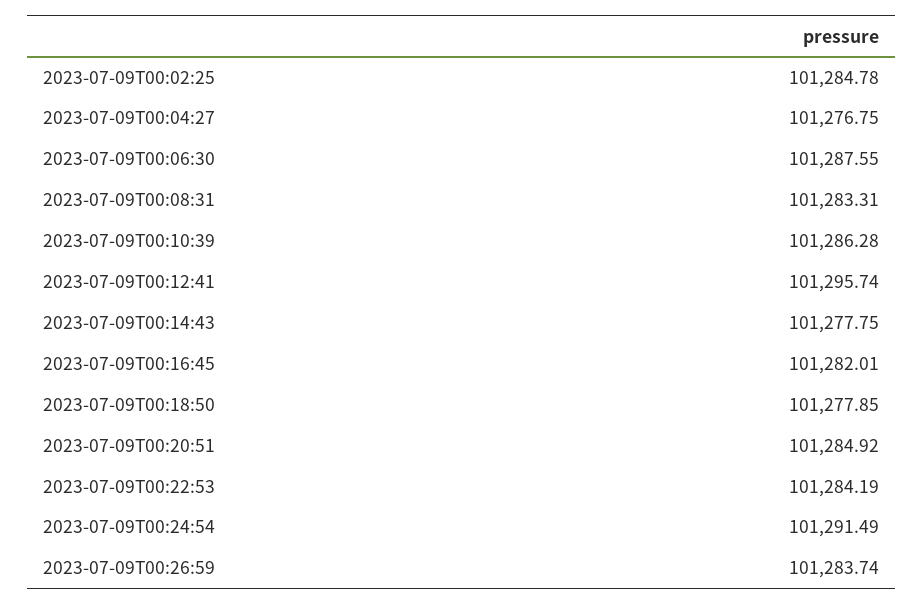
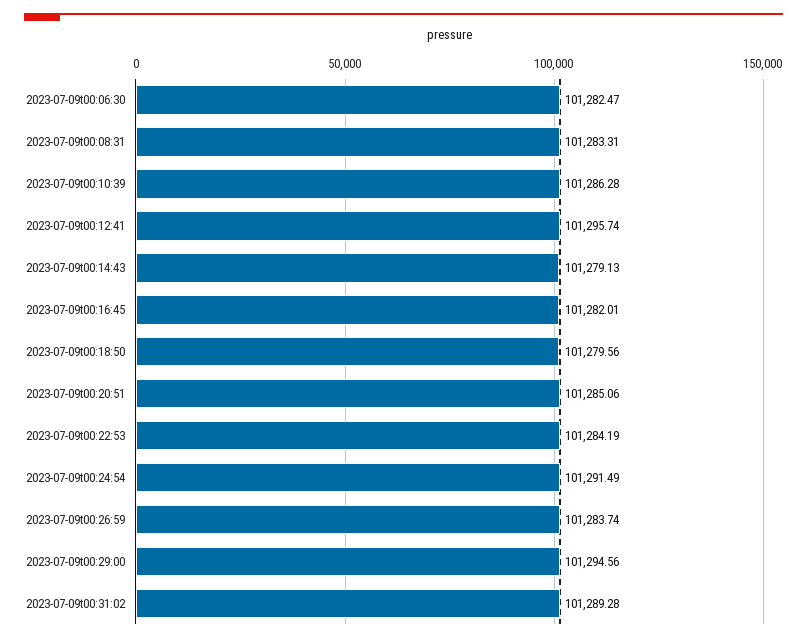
2023-07-09T00:02:25: 101284.78 -> none
2023-07-09T00:04:27: 101276.75 -> none
2023-07-09T00:06:30: 101287.55 -> 101282.47
2023-07-09T00:14:43: 101277.75 -> 101279.13
2023-07-09T00:18:50: 101277.85 -> 101279.56
2023-07-09T00:20:51: 101284.92 -> 101285.06
2023-07-09t00:29:00: none -> 101294.56
2023-07-09t00:31:02: none -> 101289.28

